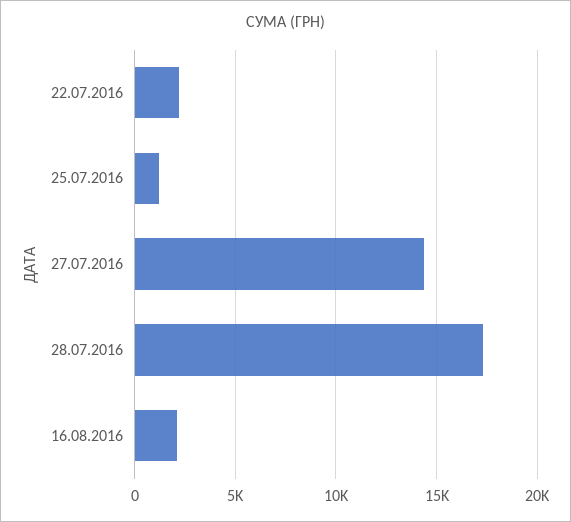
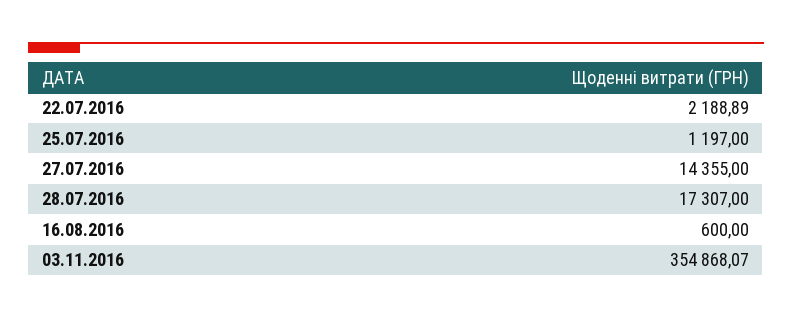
16.08.2016: 2000 -> 600
03.11.2016: none -> 354868.07

